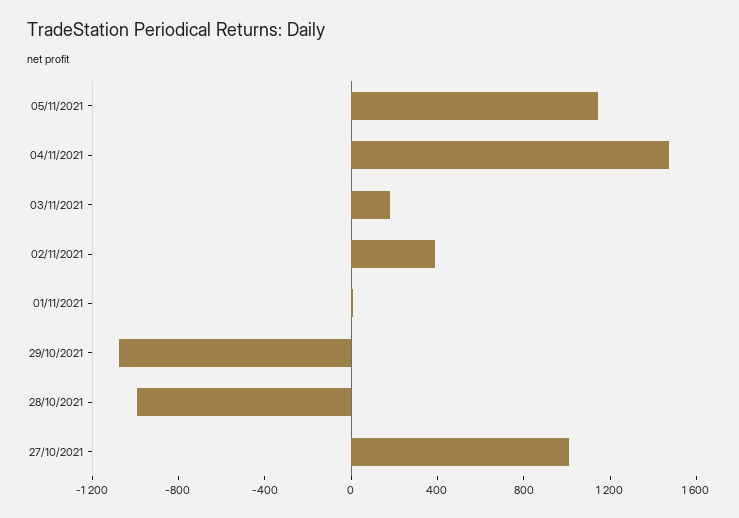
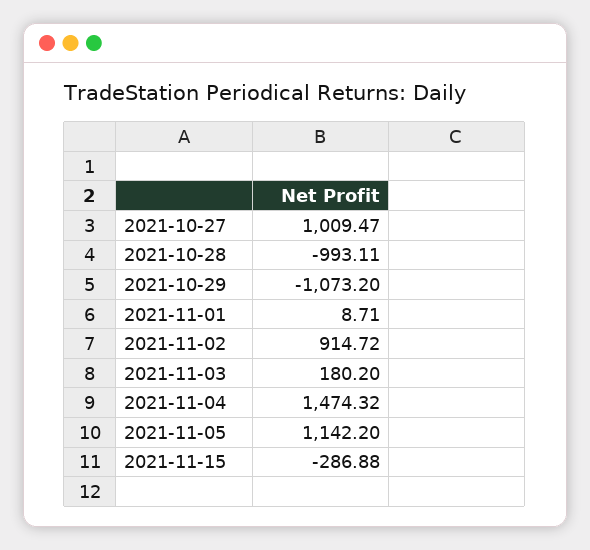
02/11/2021: 400 -> 914.72
2021-11-15: none -> -286.88

